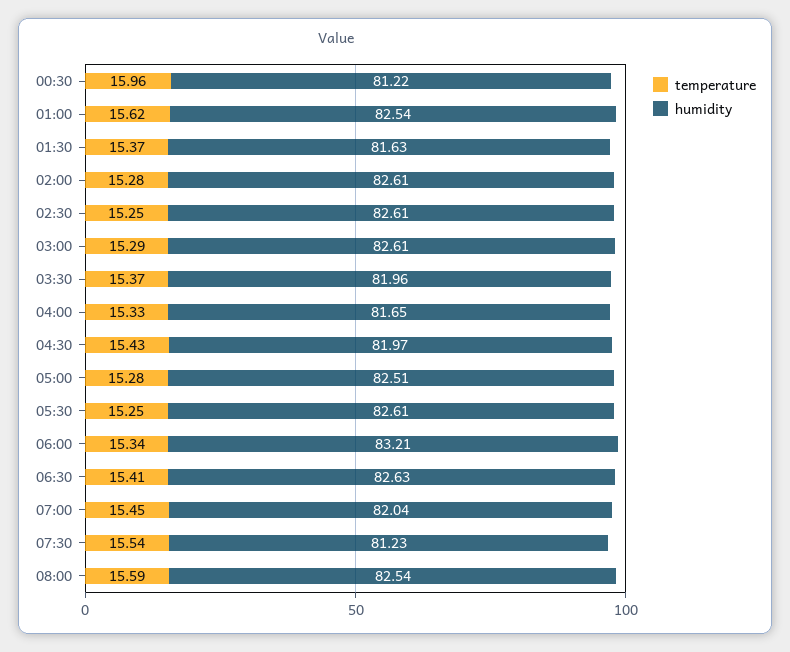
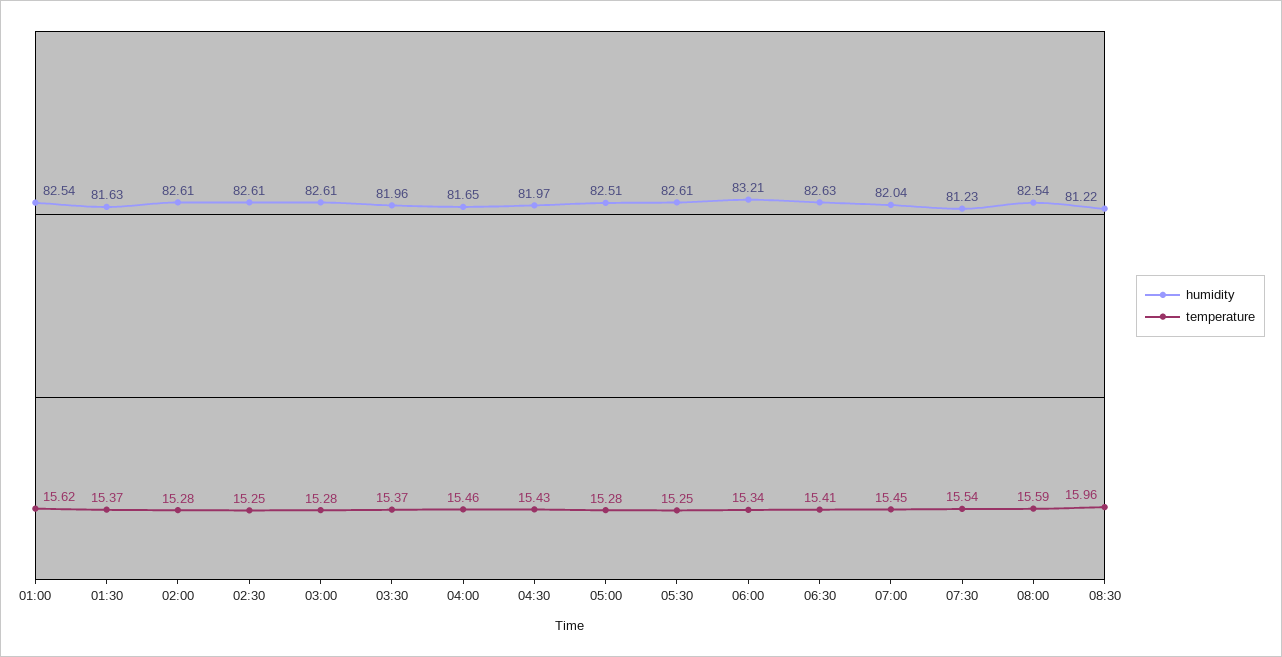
temperature, 00:30: 15.96 -> none
humidity, 00:30: 81.22 -> none
temperature, 03:00: 15.29 -> 15.28
temperature, 04:00: 15.33 -> 15.46
humidity, 08:30: none -> 81.22
temperature, 08:30: none -> 15.96

